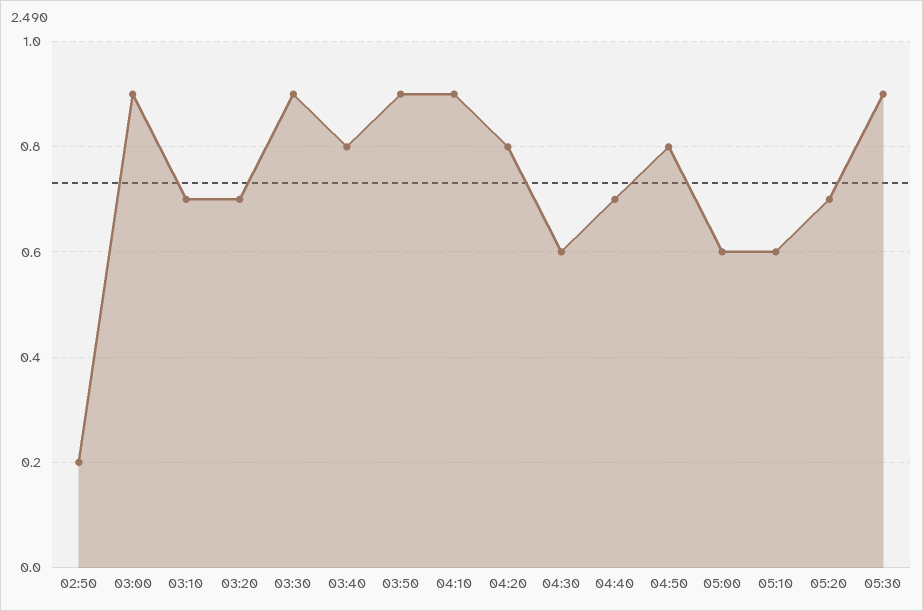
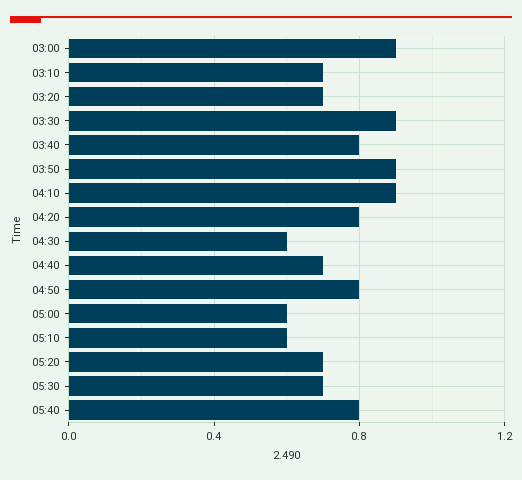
02:50: 0.2 -> none
05:30: 0.9 -> 0.7
05:40: none -> 0.8

